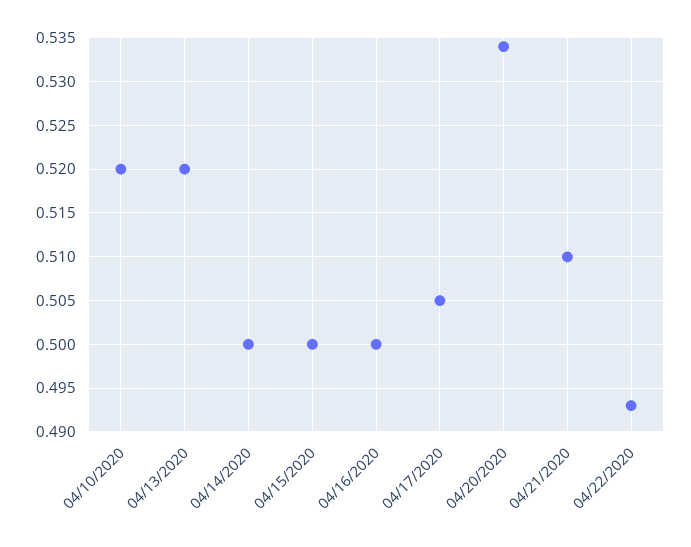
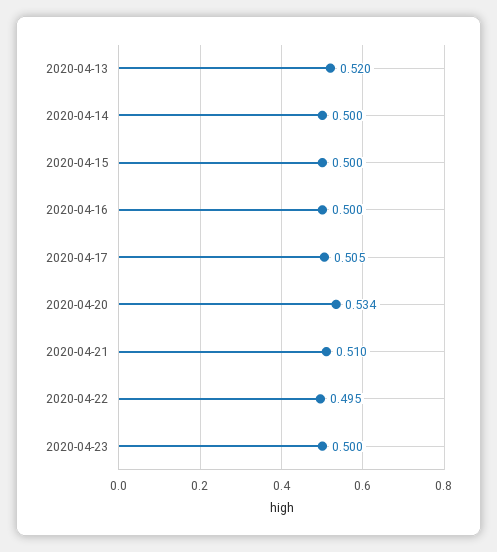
04/10/2020: 0.52 -> none
04/22/2020: 0.493 -> 0.495
2020-04-23: none -> 0.5

